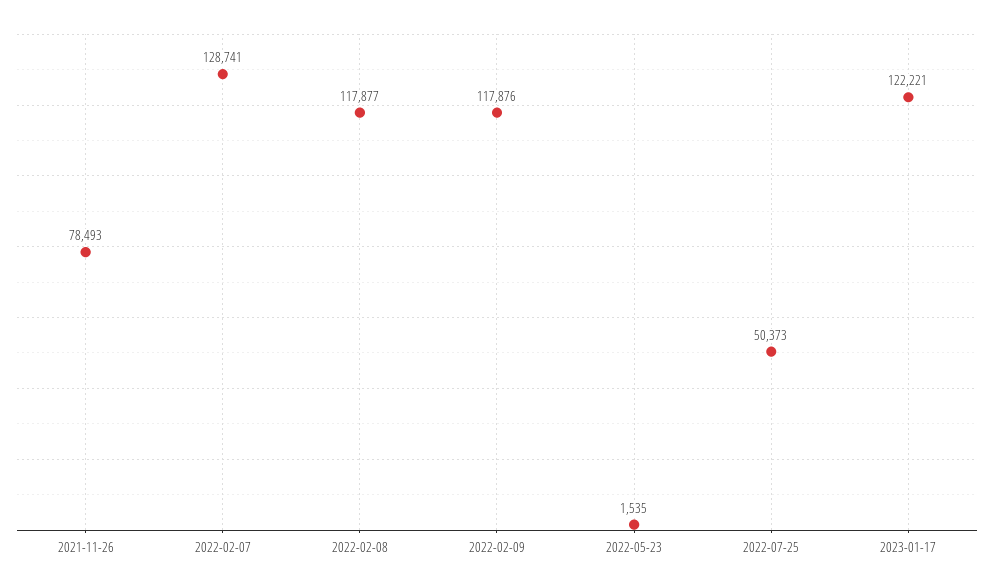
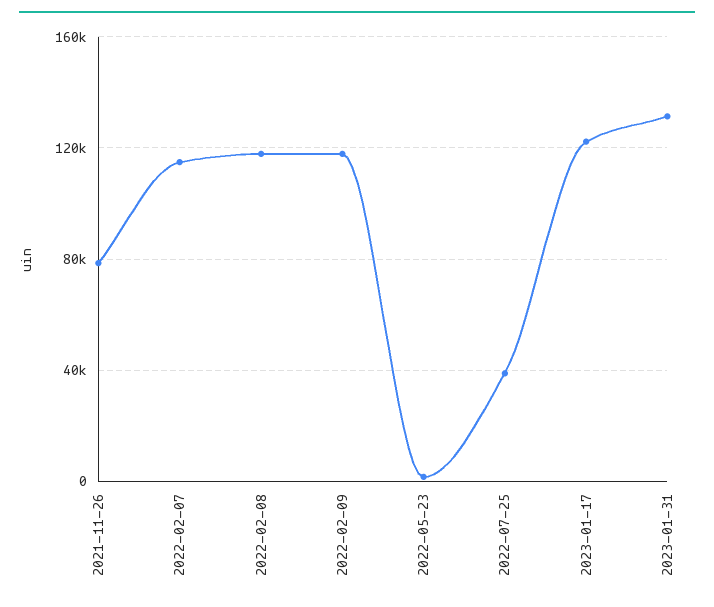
2022-02-07: 128741 -> 115000
2022-07-25: 50373 -> 40000
2023-01-31: none -> 130000

